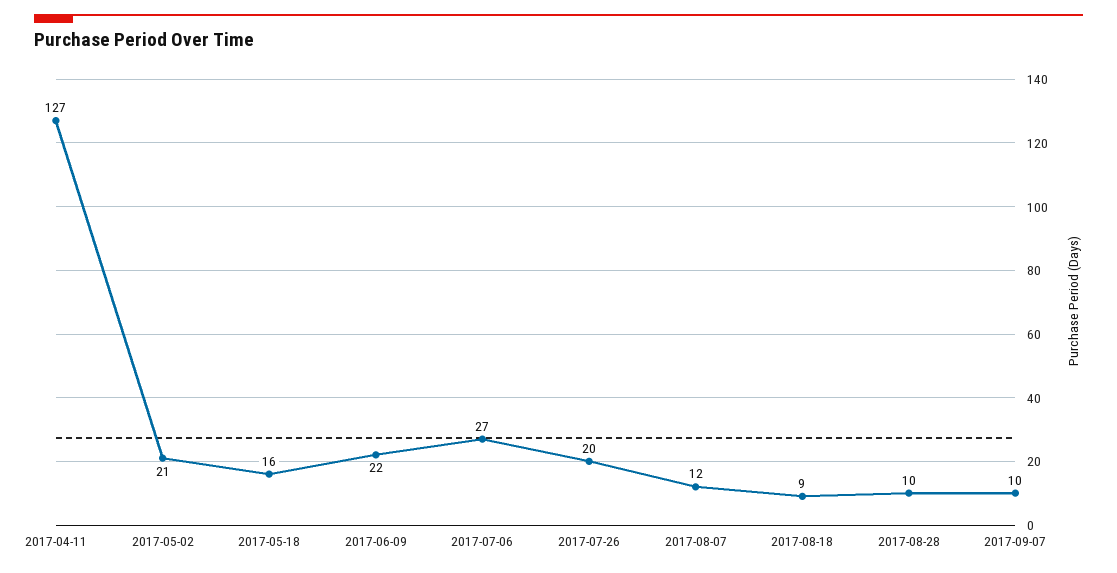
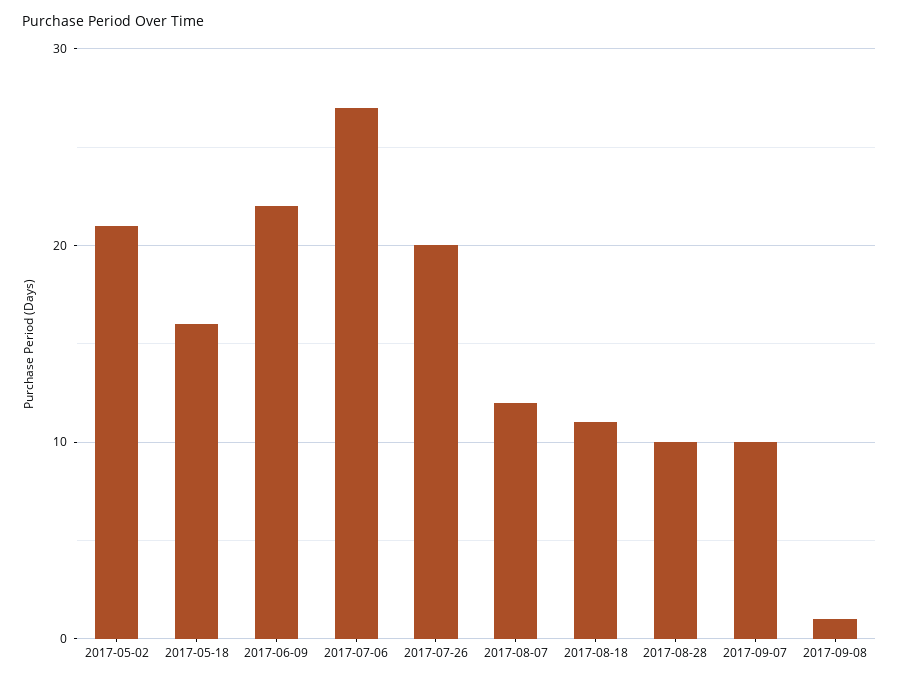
2017-04-11: 127 -> none
2017-08-18: 9 -> 11
2017-09-08: none -> 1

